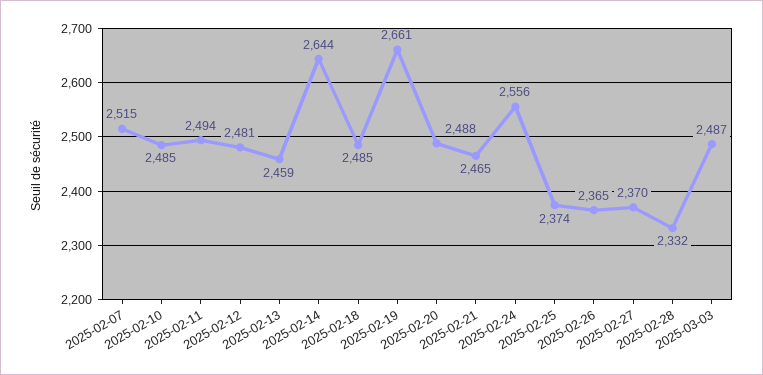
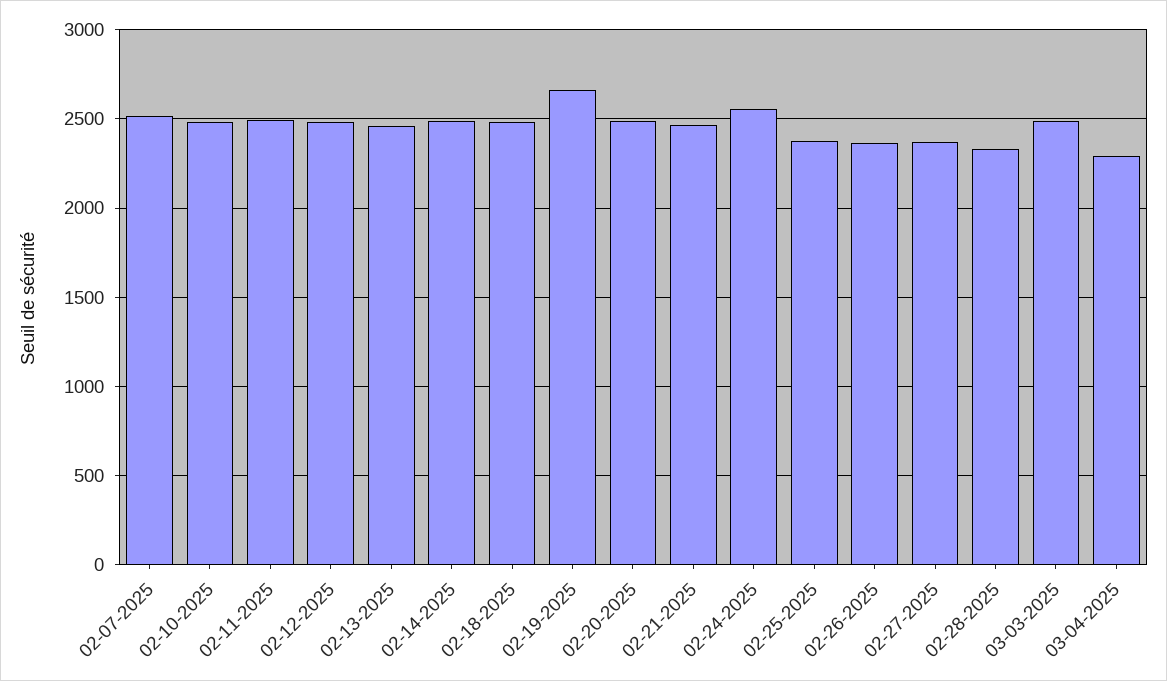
2025-02-14: 2644 -> 2500
03-04-2025: none -> 2300

